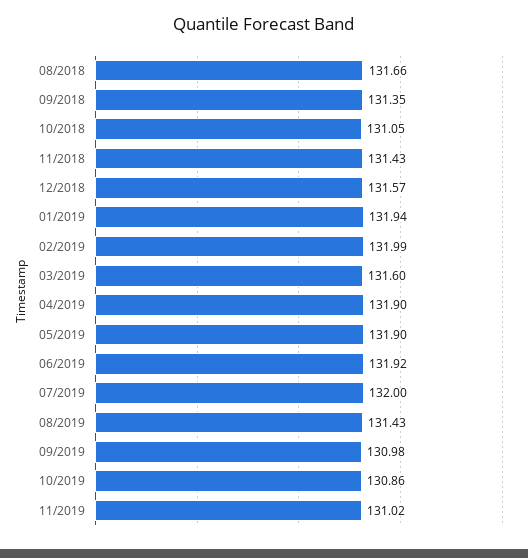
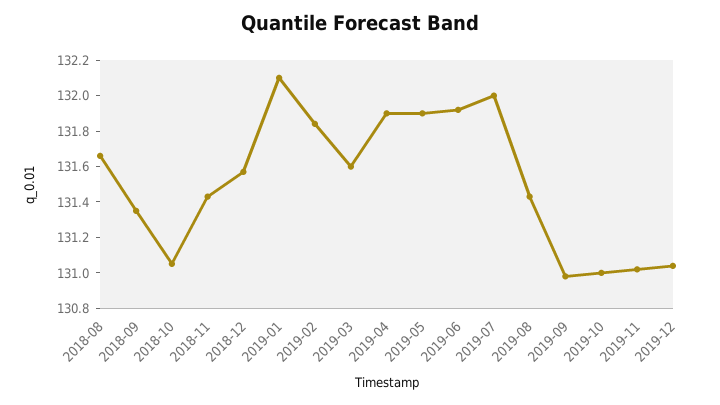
01/2019: 131.94 -> 132.1
02/2019: 131.99 -> 131.85
10/2019: 130.86 -> 131
2019-12: none -> 131.05

